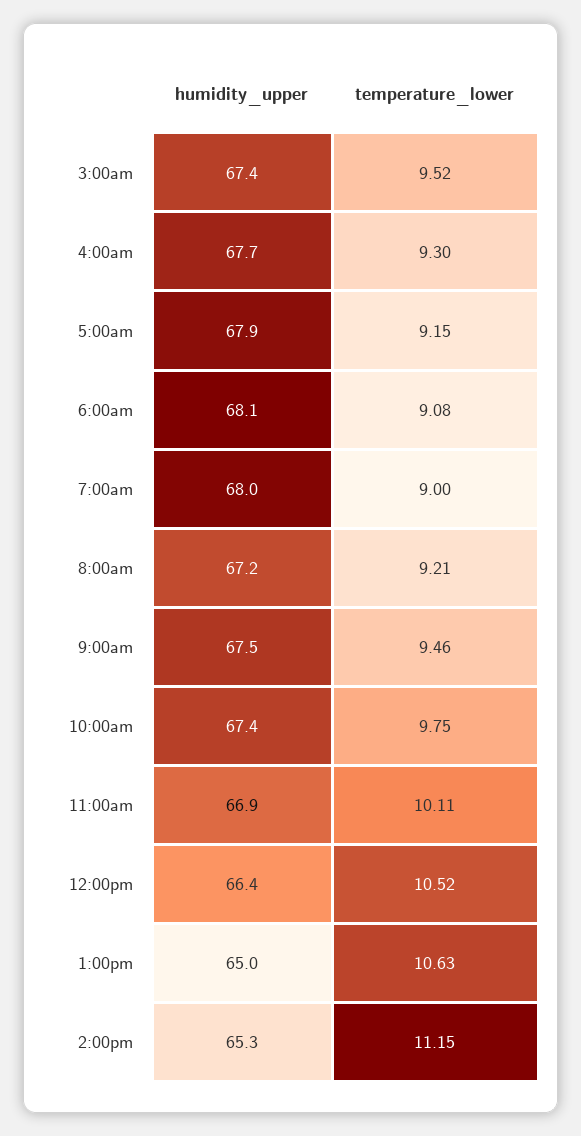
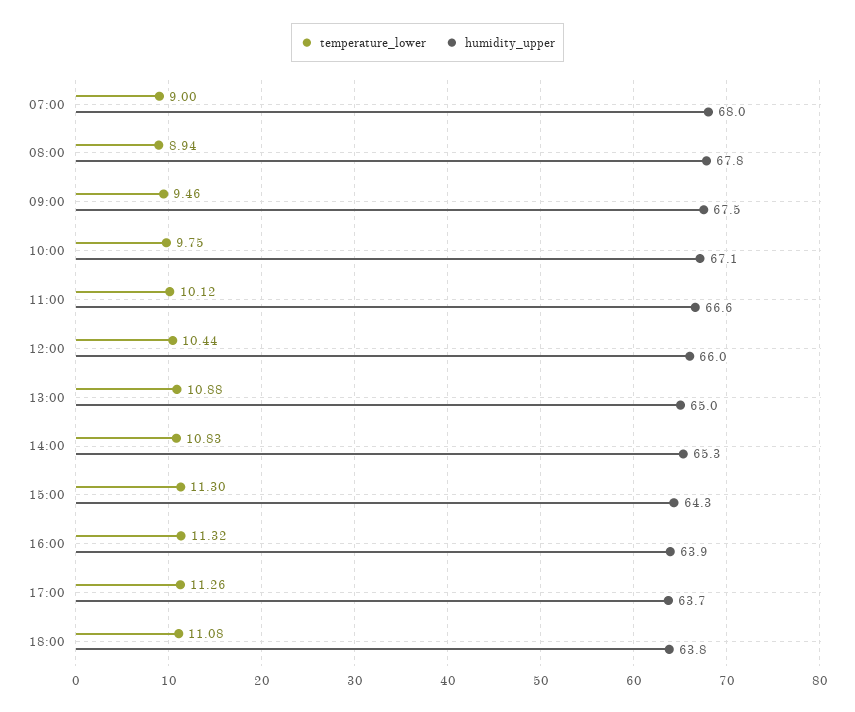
humidity_upper, 3:00am: 67.4 -> none
temperature_lower, 3:00am: 9.52 -> none
humidity_upper, 4:00am: 67.7 -> none
temperature_lower, 4:00am: 9.3 -> none
humidity_upper, 5:00am: 67.9 -> none
temperature_lower, 5:00am: 9.15 -> none
humidity_upper, 6:00am: 68.1 -> none
temperature_lower, 6:00am: 9.08 -> none
humidity_upper, 8:00am: 67.2 -> 67.8
temperature_lower, 8:00am: 9.21 -> 8.94
humidity_upper, 10:00am: 67.4 -> 67.1
humidity_upper, 11:00am: 66.9 -> 66.6
temperature_lower, 11:00am: 10.11 -> 10.12
humidity_upper, 12:00pm: 66.4 -> 66
temperature_lower, 12:00pm: 10.52 -> 10.44
temperature_lower, 1:00pm: 10.63 -> 10.88
temperature_lower, 2:00pm: 11.15 -> 10.83
temperature_lower, 15:00: none -> 11.3
humidity_upper, 15:00: none -> 64.3
temperature_lower, 16:00: none -> 11.32
humidity_upper, 16:00: none -> 63.9
temperature_lower, 17:00: none -> 11.26
humidity_upper, 17:00: none -> 63.7
temperature_lower, 18:00: none -> 11.08
humidity_upper, 18:00: none -> 63.8

